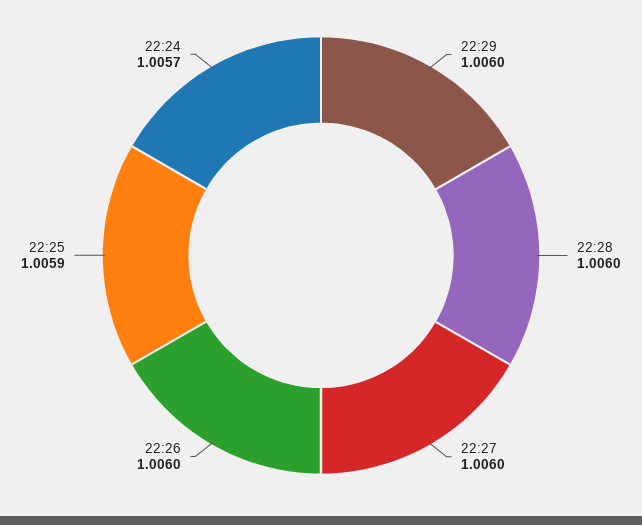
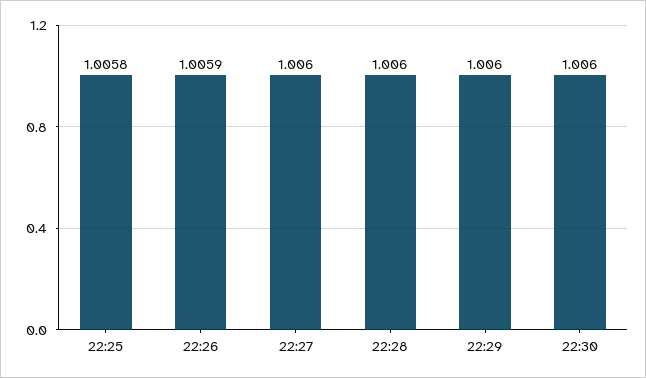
22:26: 1.006 -> 1.0059
22:25: 1.0059 -> 1.0058
22:24: 1.0057 -> none
22:30: none -> 1.006

